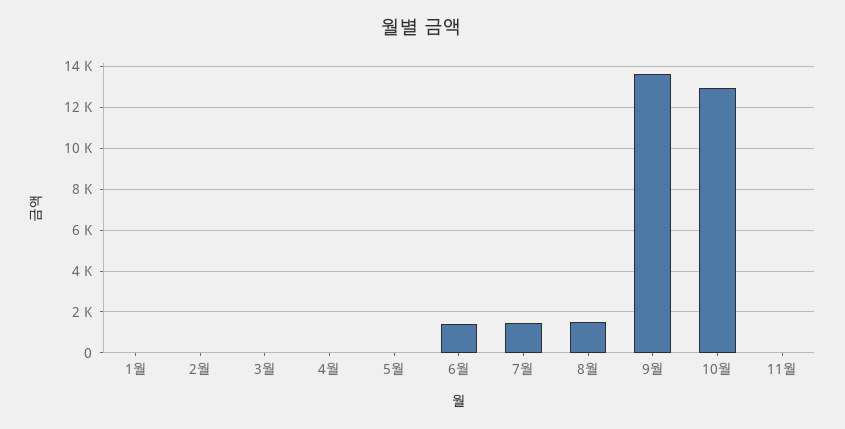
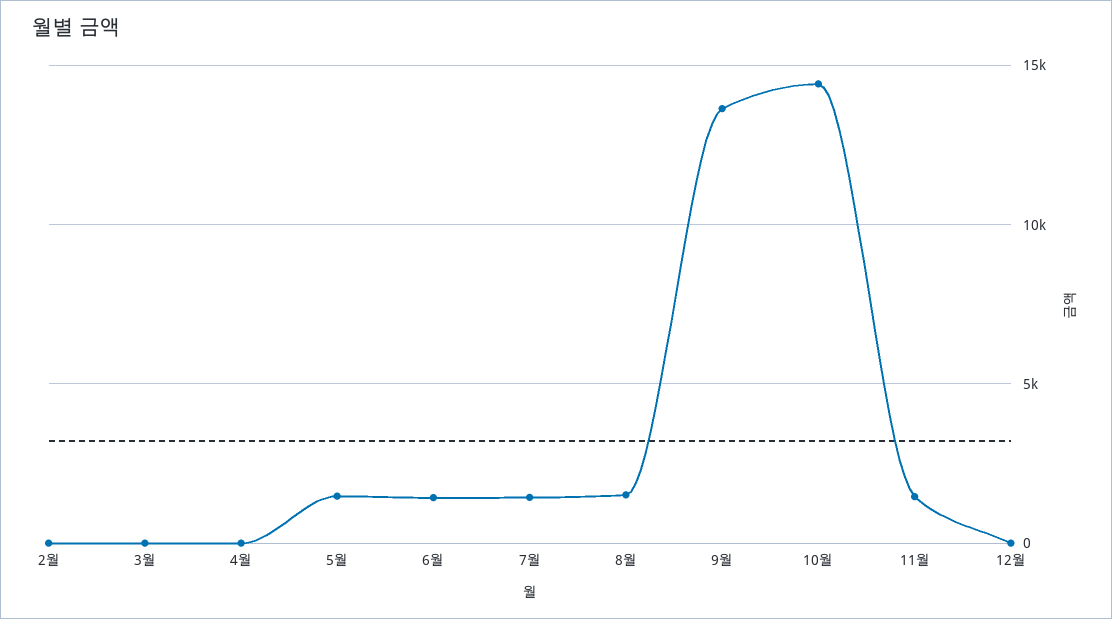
1월: 0 -> none
5월: 0 -> 1500
10월: 13000 -> 14500
11월: 0 -> 1500
12월: none -> 0

